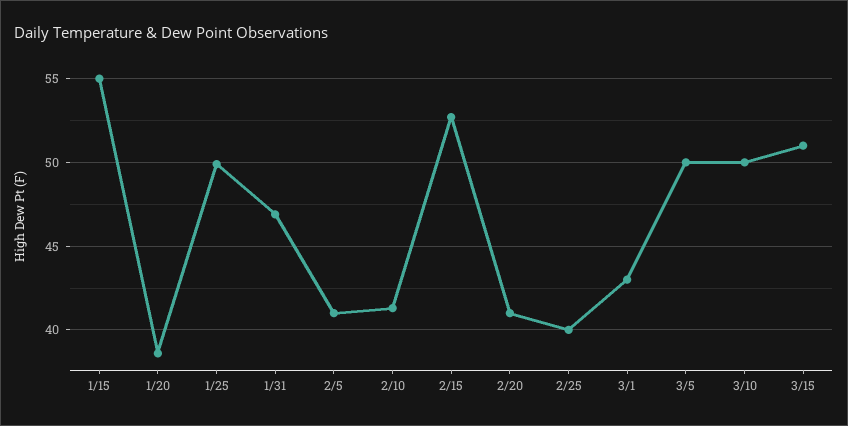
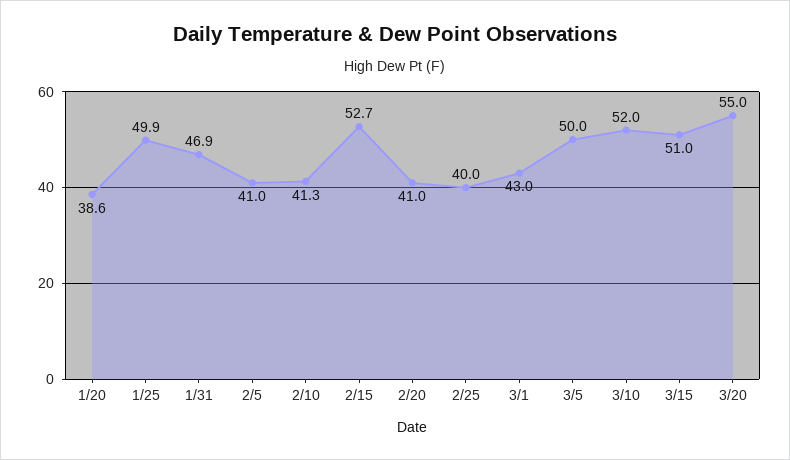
1/15: 55 -> none
3/10: 50 -> 52
3/20: none -> 55

